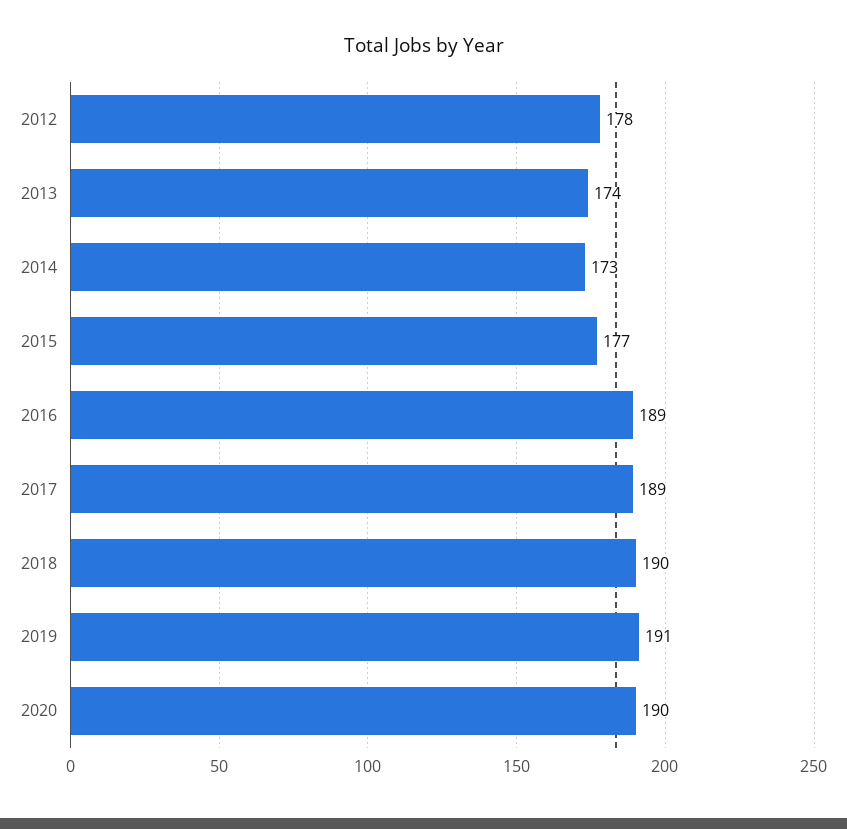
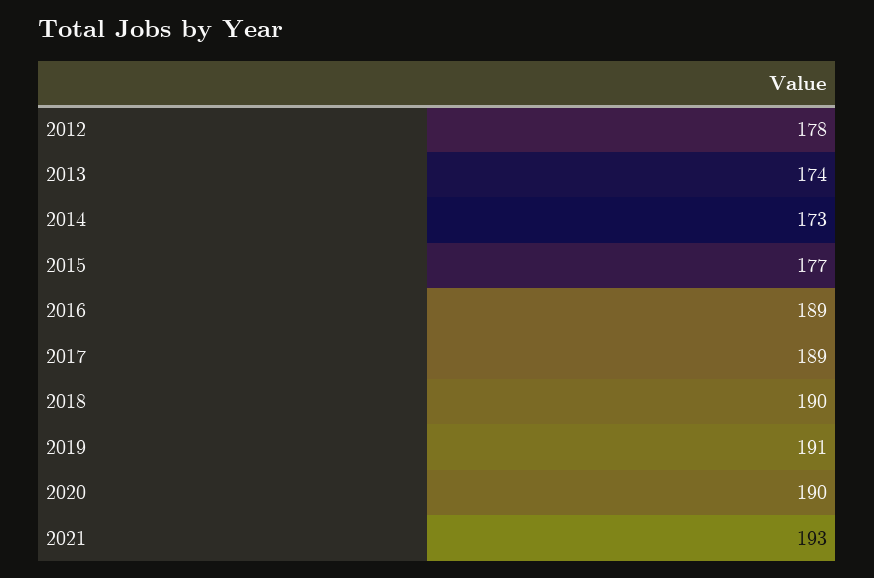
2021: none -> 193

